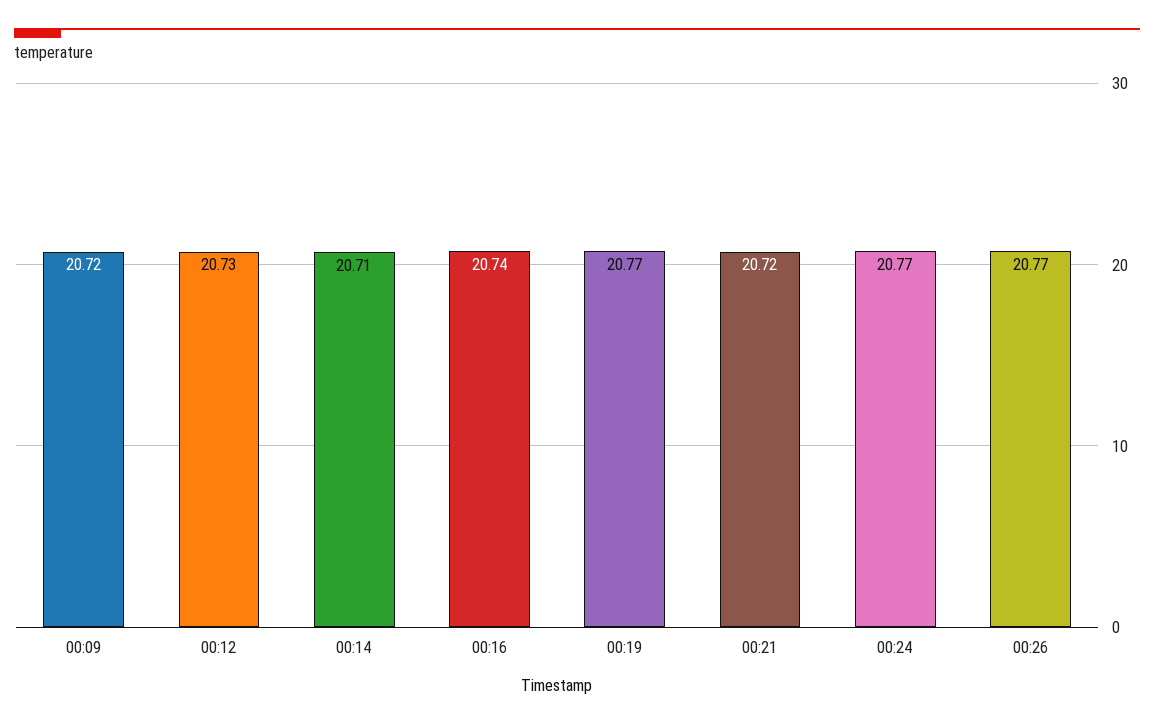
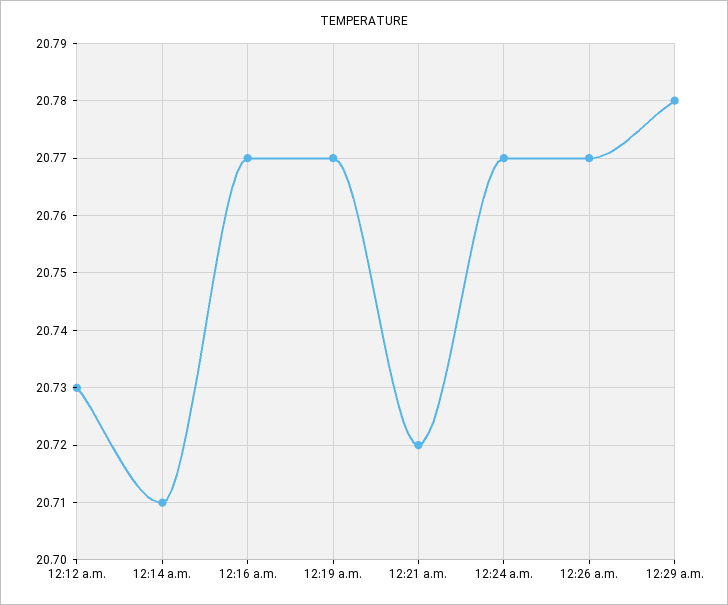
00:09: 20.72 -> none
00:16: 20.74 -> 20.77
12:29 a.m.: none -> 20.78

